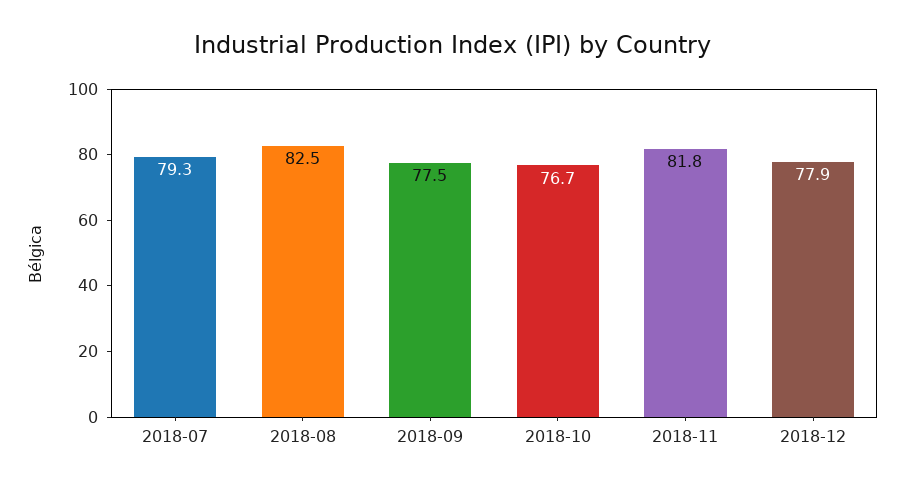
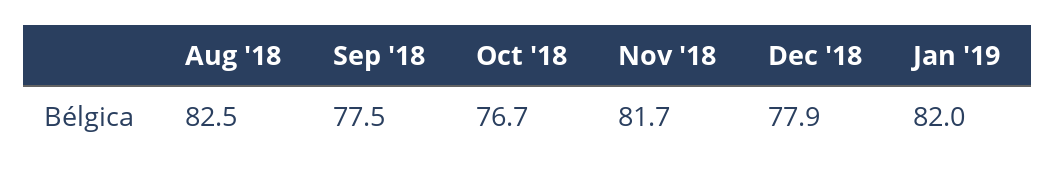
2018-07: 79.3 -> none
2018-11: 81.8 -> 81.7
Jan '19: none -> 82

